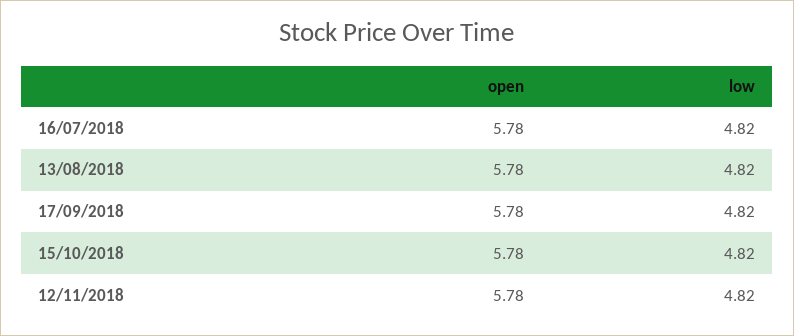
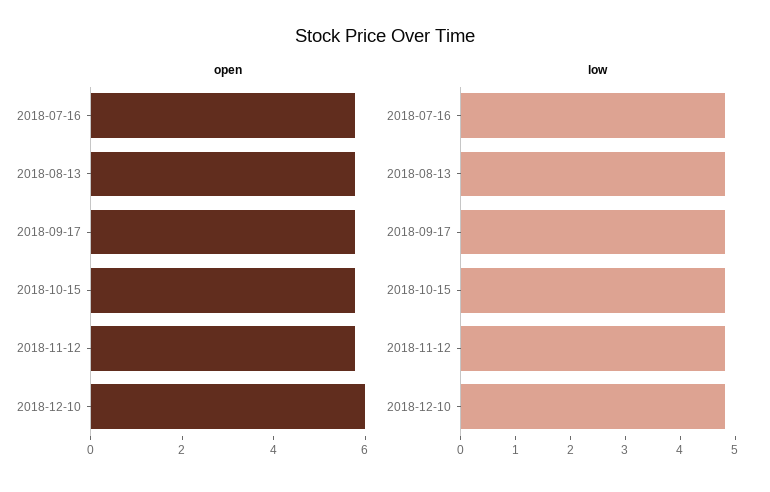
open, 2018-12-10: none -> 6
low, 2018-12-10: none -> 4.8

